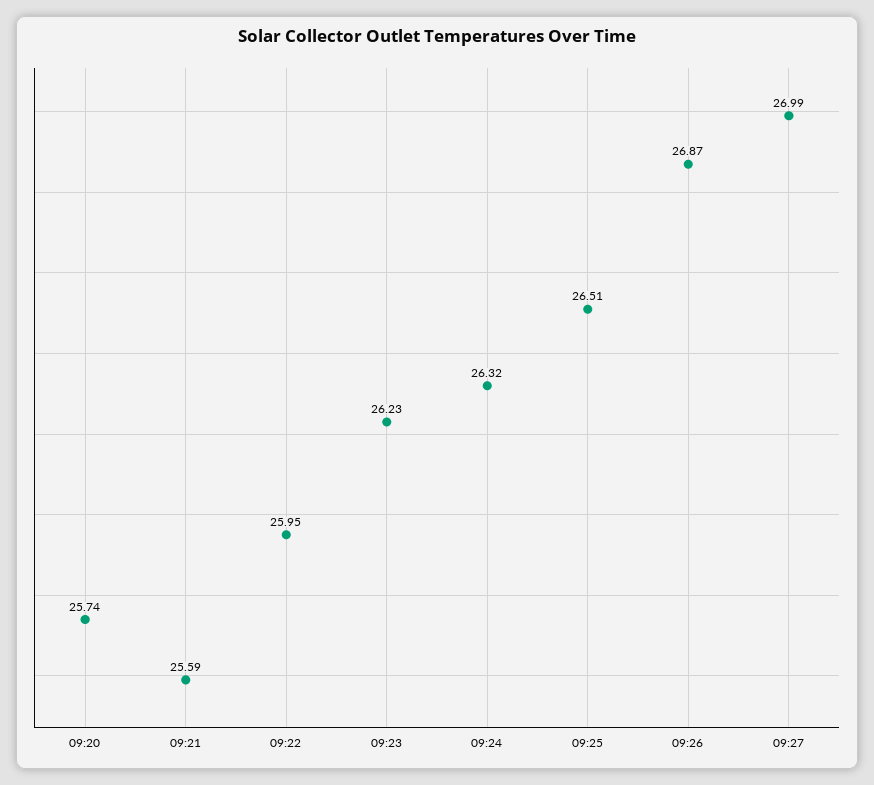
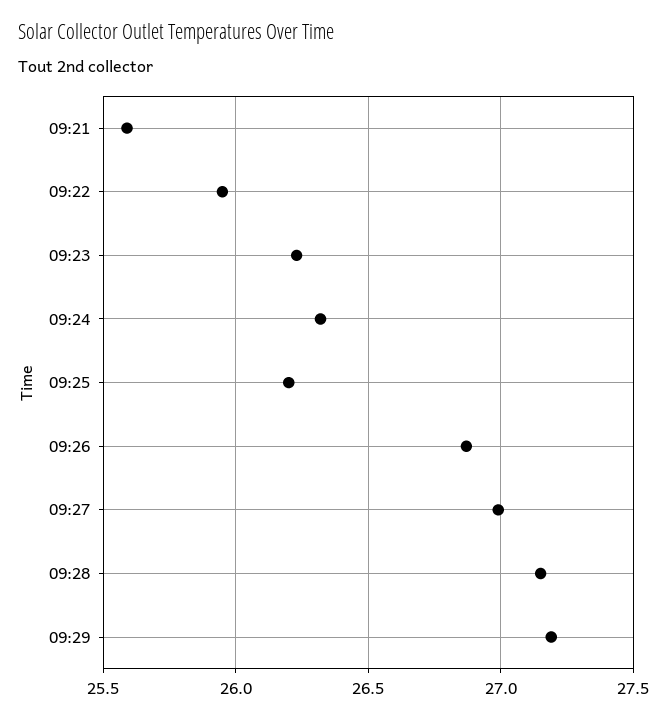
09:20: 25.74 -> none
09:25: 26.51 -> 26.2
09:28: none -> 27.15
09:29: none -> 27.2

